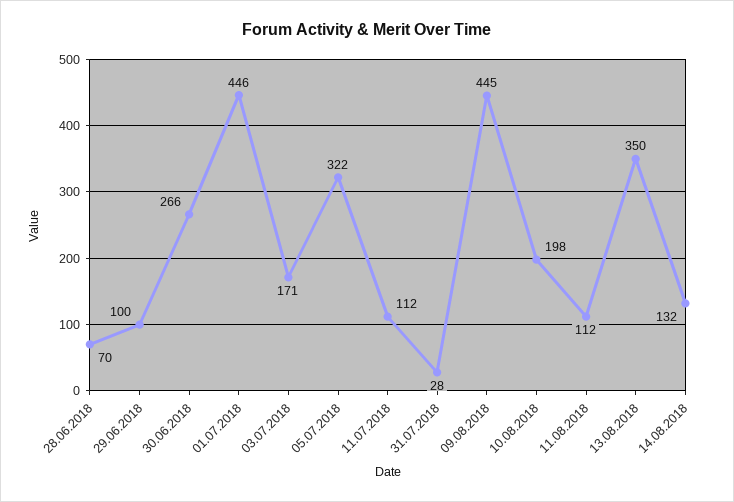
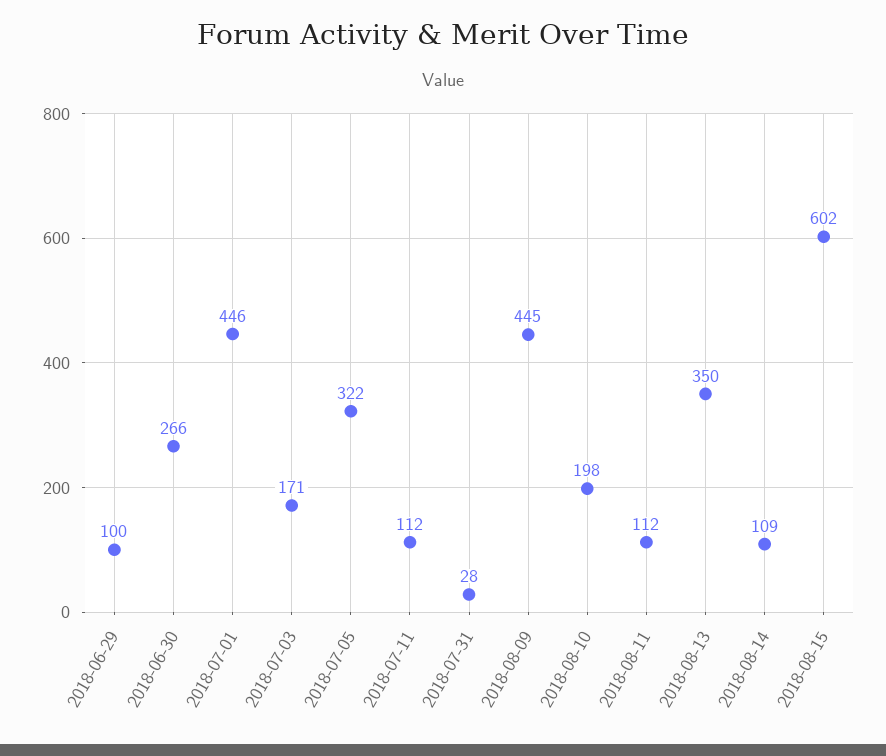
28.06.2018: 70 -> none
14.08.2018: 132 -> 109
2018-08-15: none -> 602

